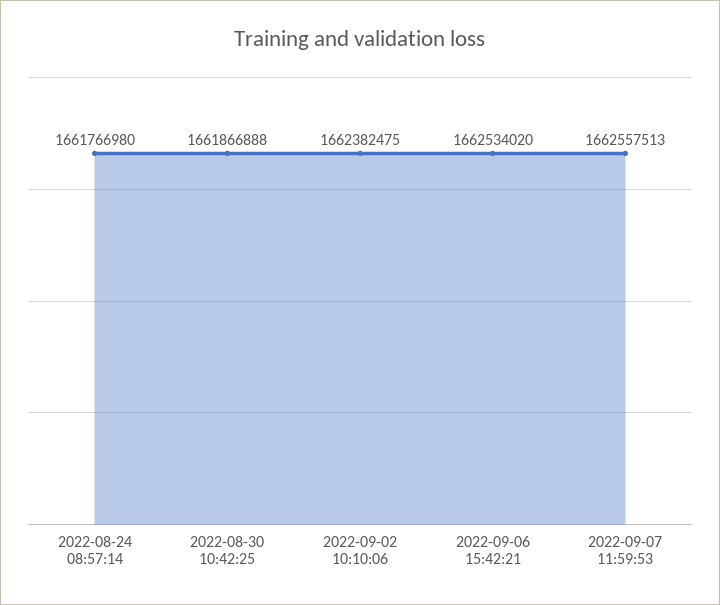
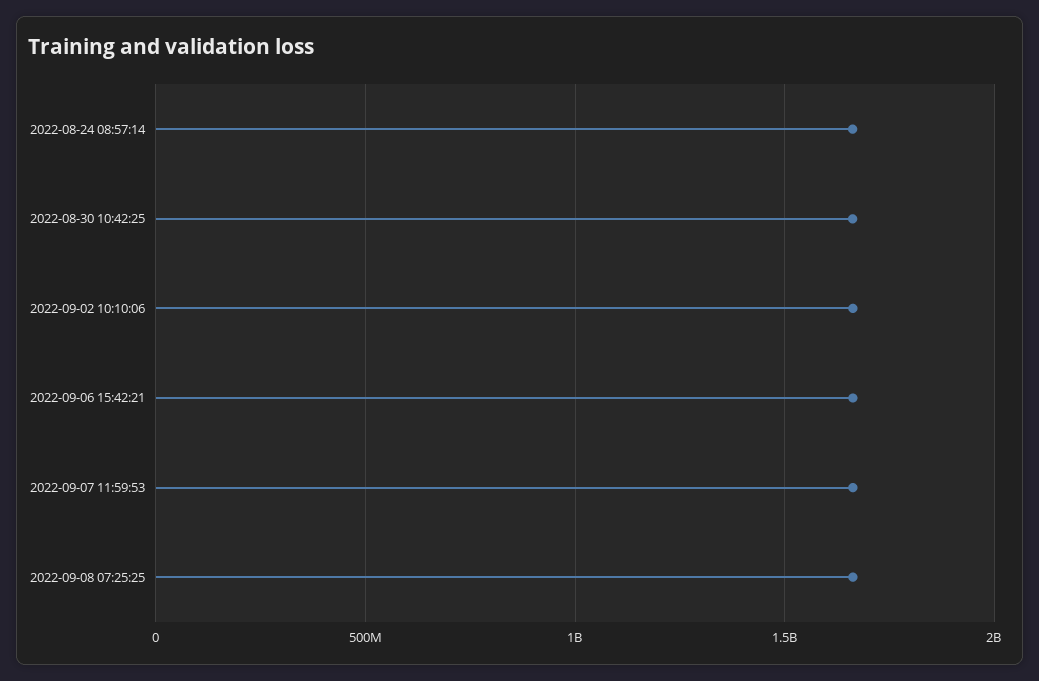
2022-09-08 07:25:25: none -> 1650000000

